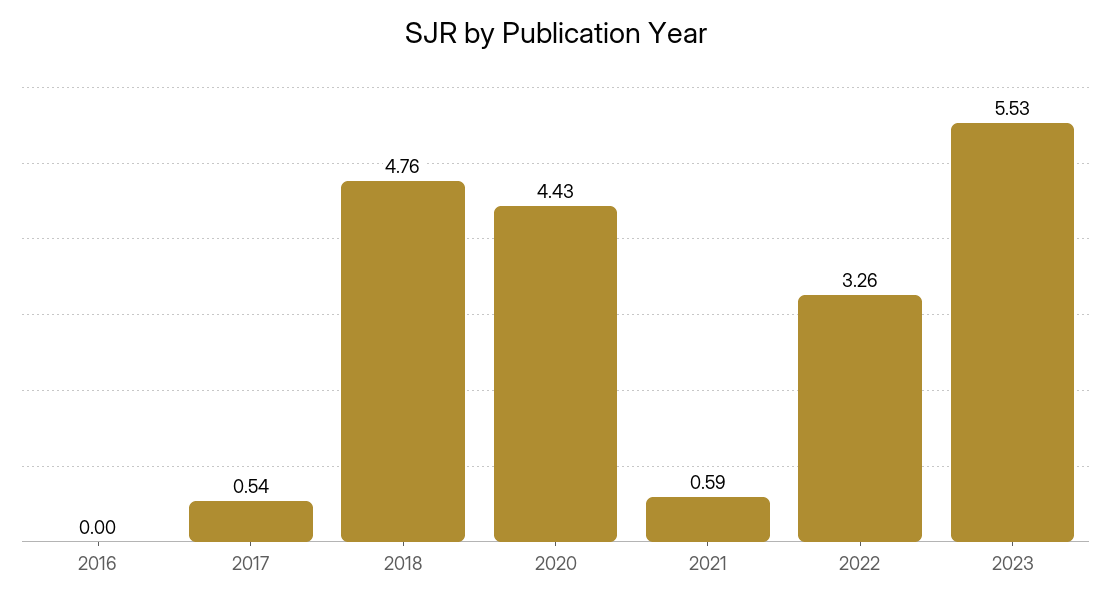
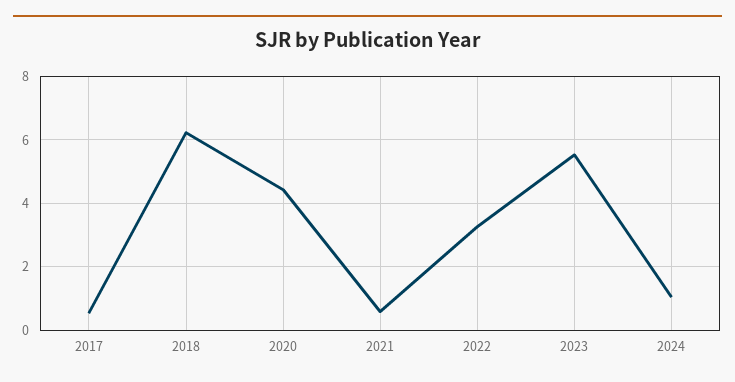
2016: 0 -> none
2018: 4.76 -> 6.2
2024: none -> 1

